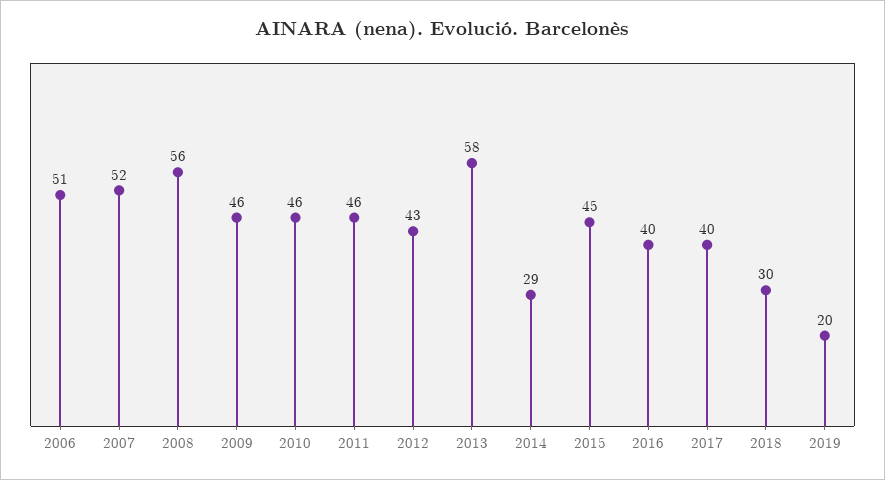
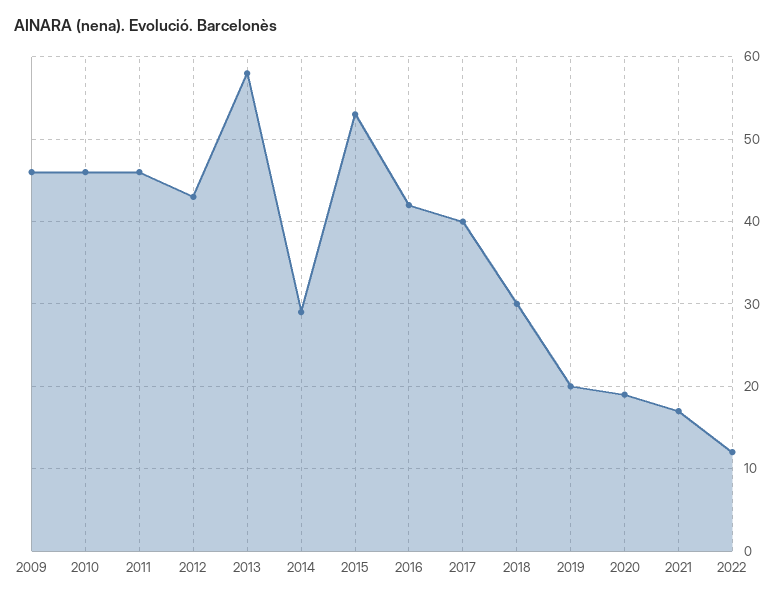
2006: 51 -> none
2007: 52 -> none
2008: 56 -> none
2015: 45 -> 53
2016: 40 -> 42
2020: none -> 19
2021: none -> 17
2022: none -> 12

